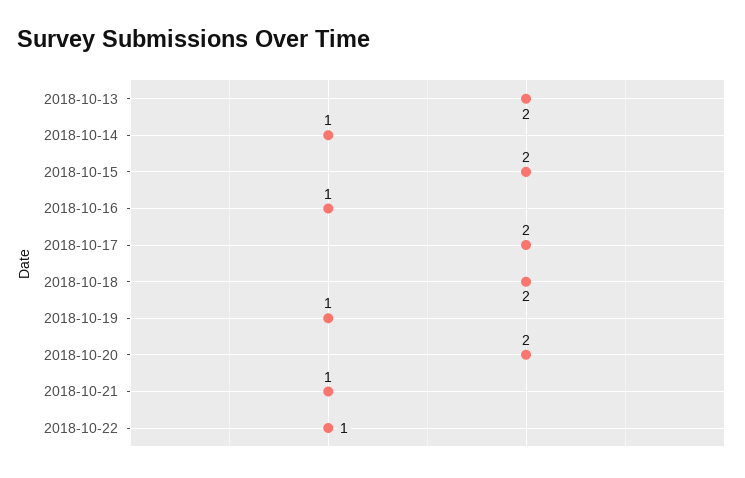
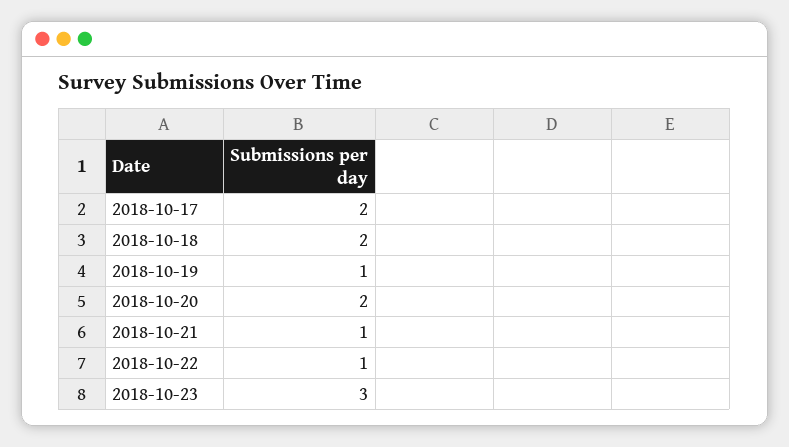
2018-10-13: 2 -> none
2018-10-14: 1 -> none
2018-10-15: 2 -> none
2018-10-16: 1 -> none
2018-10-23: none -> 3

